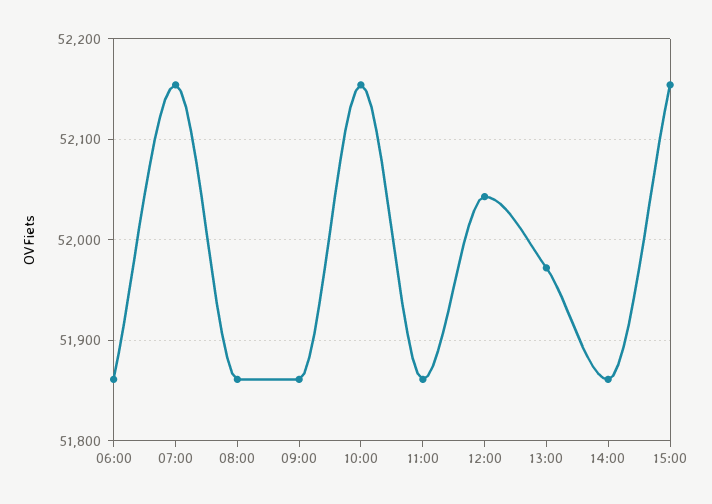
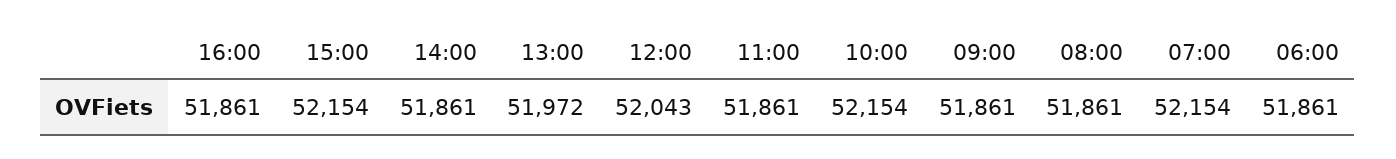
16:00: none -> 51861

